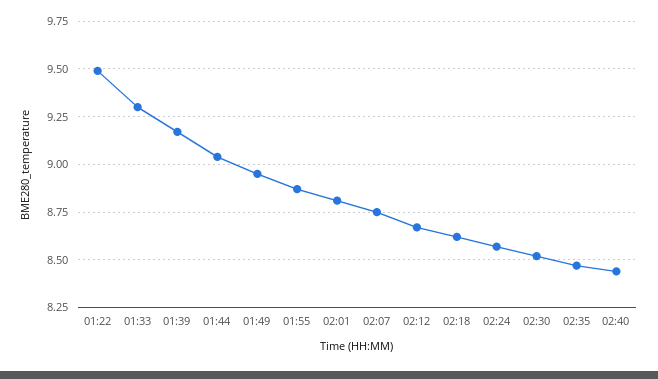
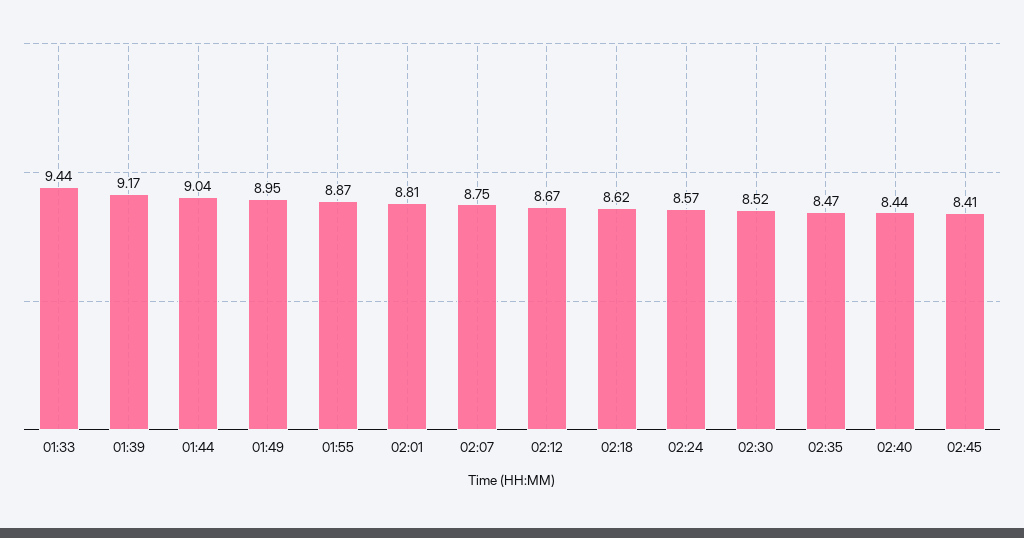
01:22: 9.5 -> none
01:33: 9.3 -> 9.44
02:45: none -> 8.41

